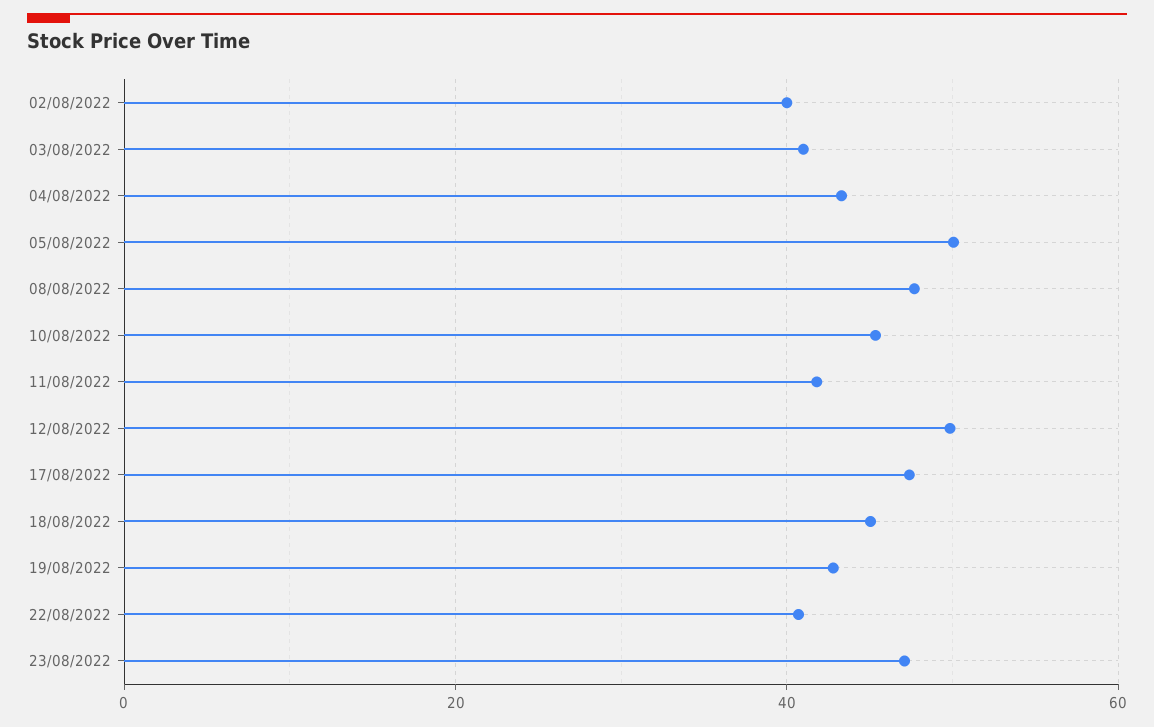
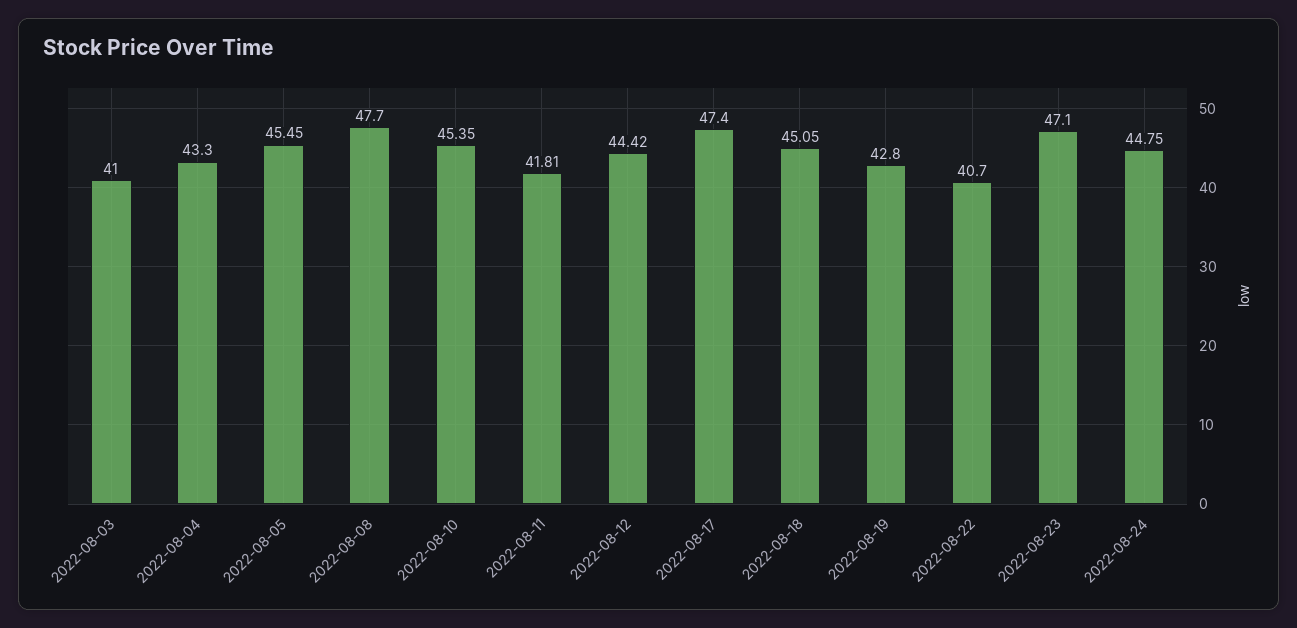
02/08/2022: 40 -> none
05/08/2022: 50 -> 45.45
12/08/2022: 50 -> 44.42
2022-08-24: none -> 44.75

